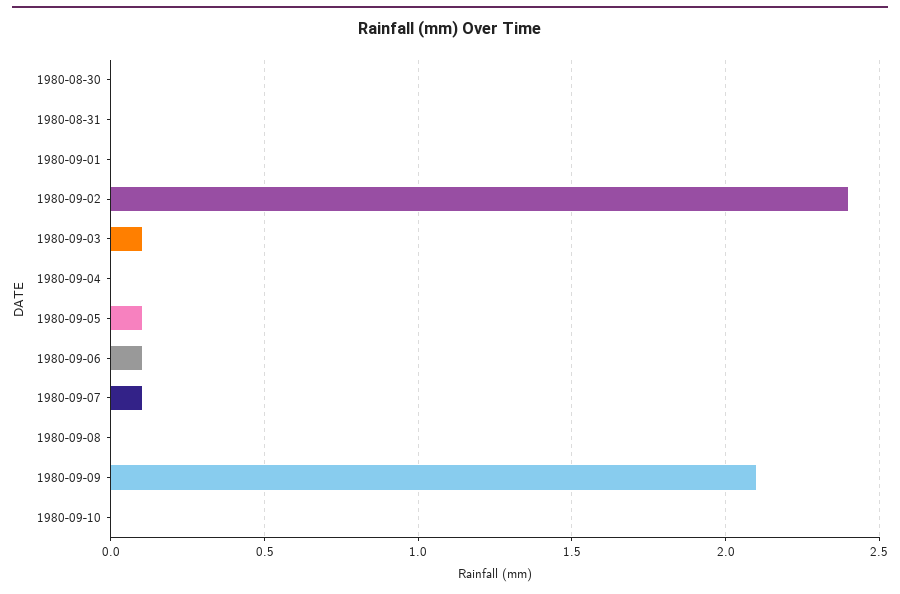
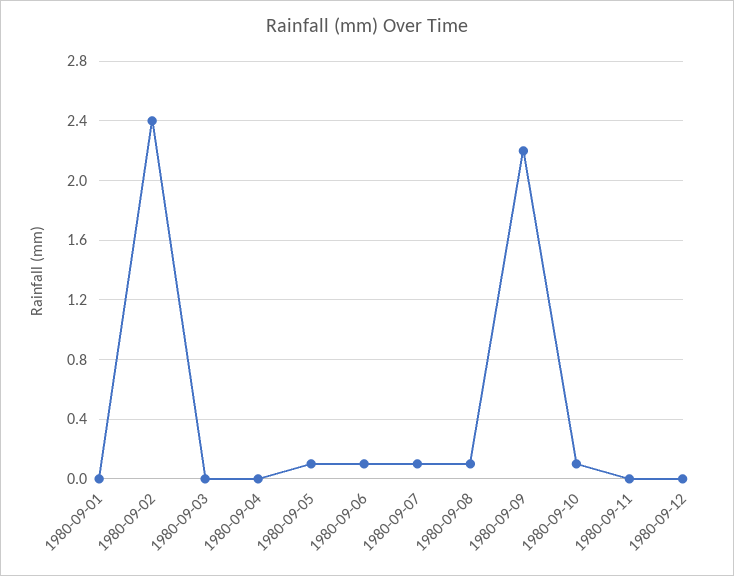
1980-08-30: 0 -> none
1980-08-31: 0 -> none
1980-09-03: 0.1 -> 0
1980-09-08: 0 -> 0.1
1980-09-09: 2.1 -> 2.2
1980-09-10: 0 -> 0.1
1980-09-11: none -> 0
1980-09-12: none -> 0

